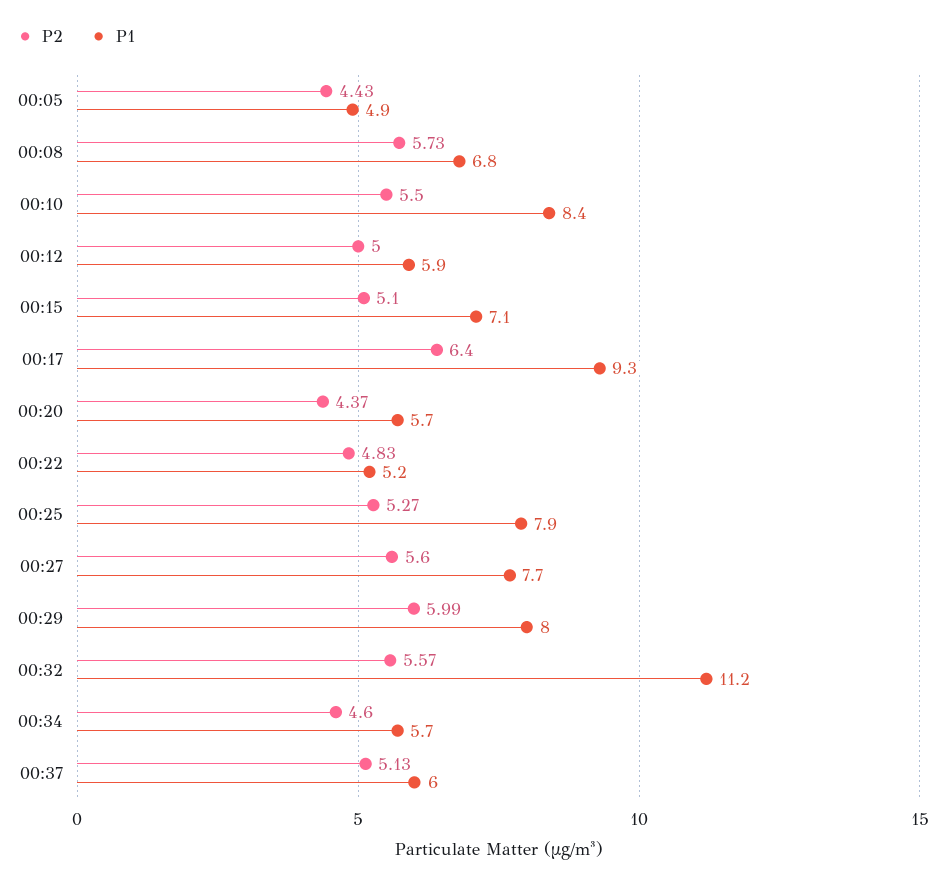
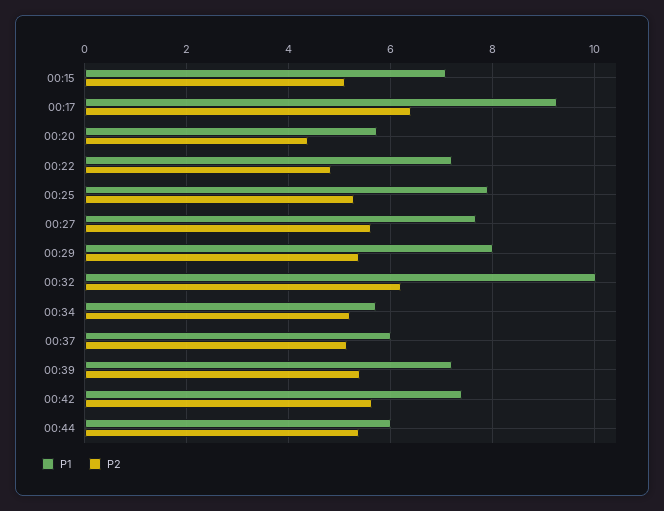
P2, 00:05: 4.43 -> none
P1, 00:05: 4.9 -> none
P2, 00:08: 5.73 -> none
P1, 00:08: 6.8 -> none
P2, 00:10: 5.5 -> none
P1, 00:10: 8.4 -> none
P2, 00:12: 5 -> none
P1, 00:12: 5.9 -> none
P1, 00:22: 5.2 -> 7.2
P2, 00:29: 5.99 -> 5.4
P2, 00:32: 5.57 -> 6.2
P1, 00:32: 11.2 -> 10
P2, 00:34: 4.6 -> 5.2
P1, 00:39: none -> 7.2
P2, 00:39: none -> 5.4
P1, 00:42: none -> 7.4
P2, 00:42: none -> 5.6
P1, 00:44: none -> 6
P2, 00:44: none -> 5.4

